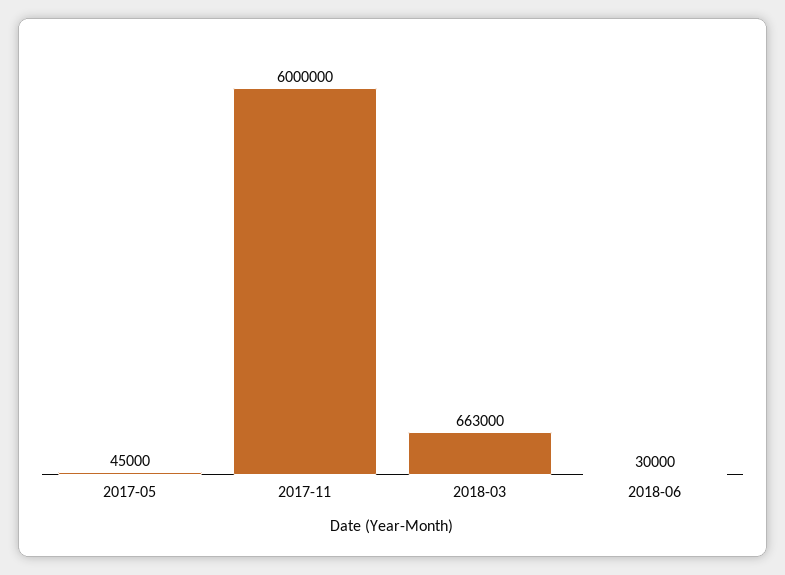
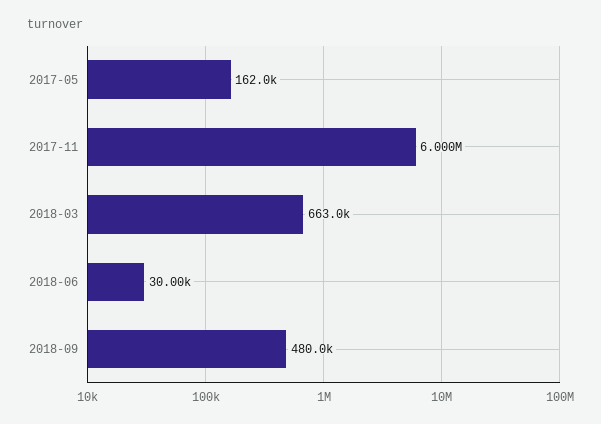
2017-05: 45000 -> 162000
2018-09: none -> 480000

